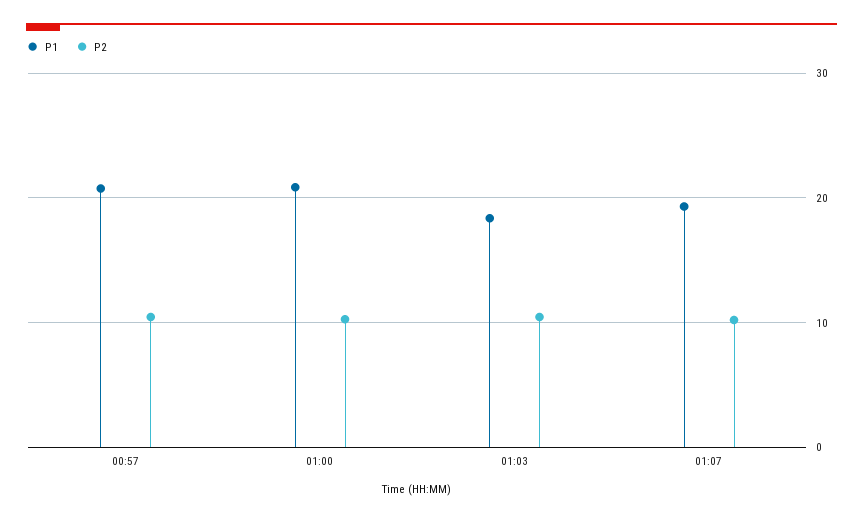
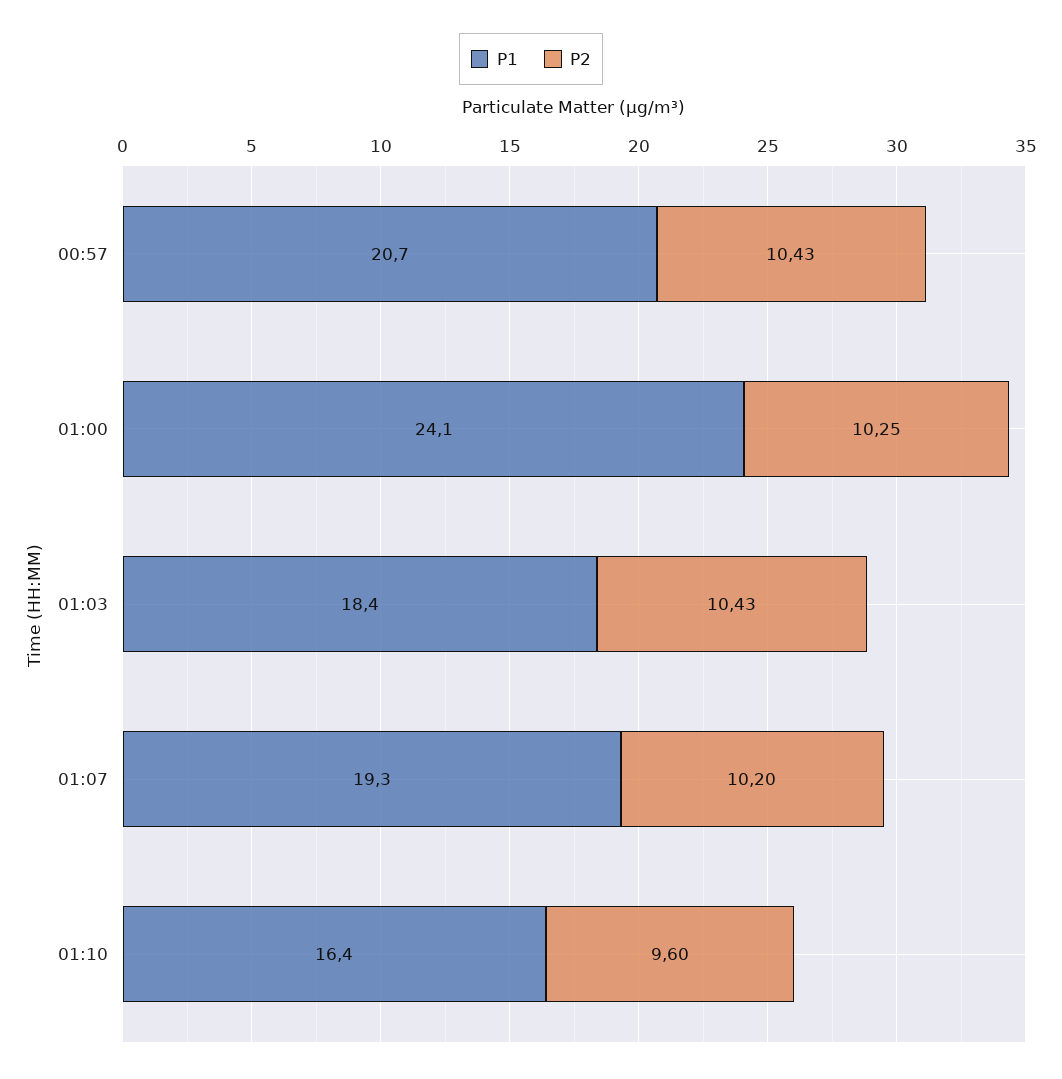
P1, 01:00: 21 -> 24.1
P1, 01:10: none -> 16.4
P2, 01:10: none -> 9.6

